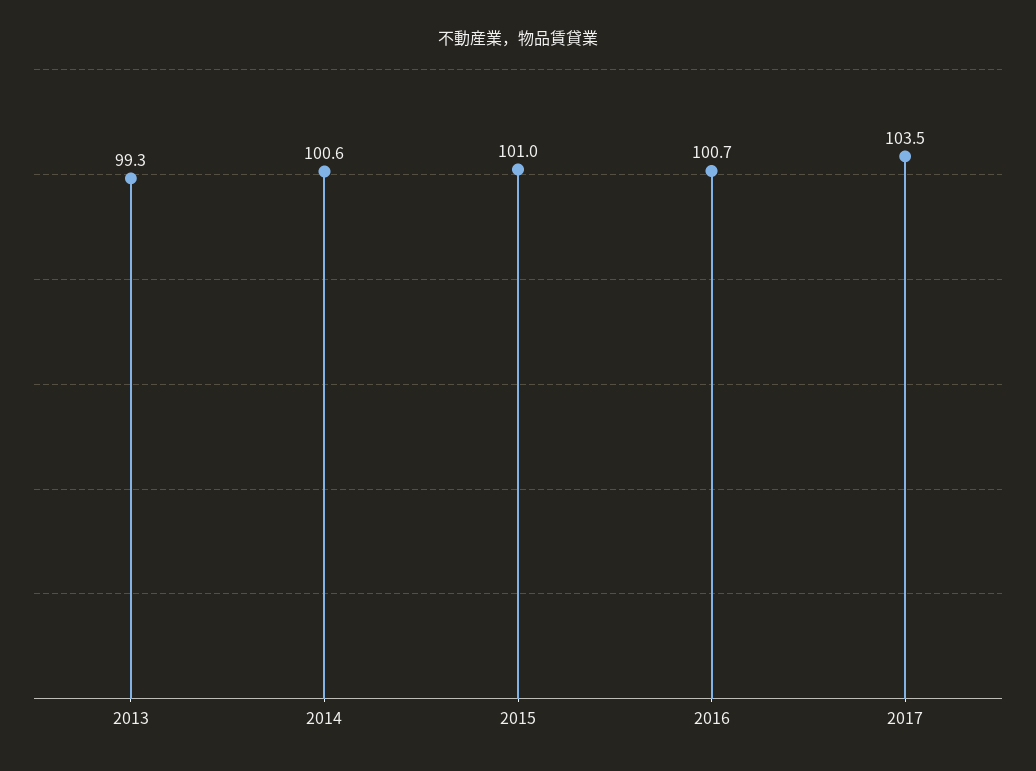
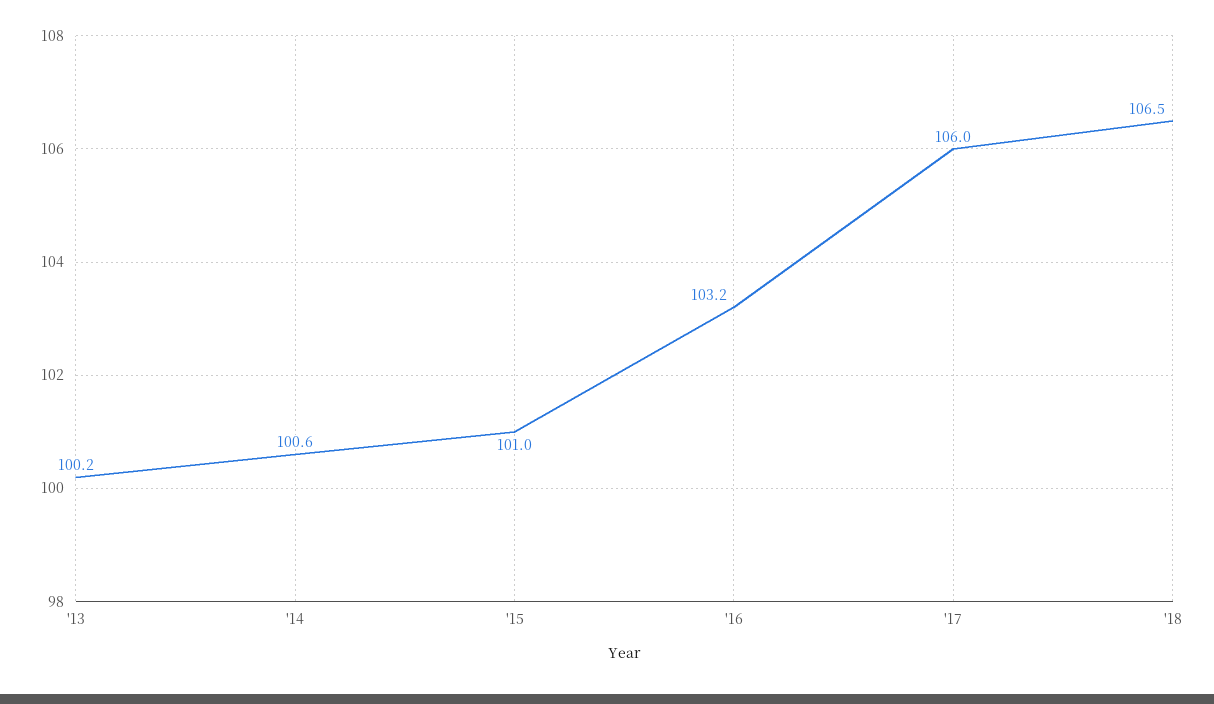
2013: 99.3 -> 100.2
2016: 100.7 -> 103.2
2017: 103.5 -> 106
'18: none -> 106.5

